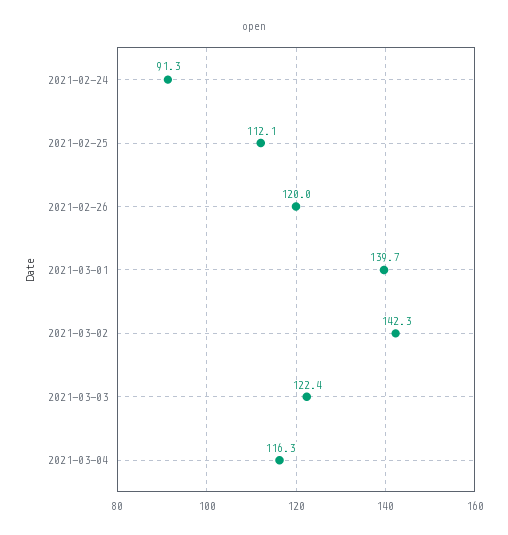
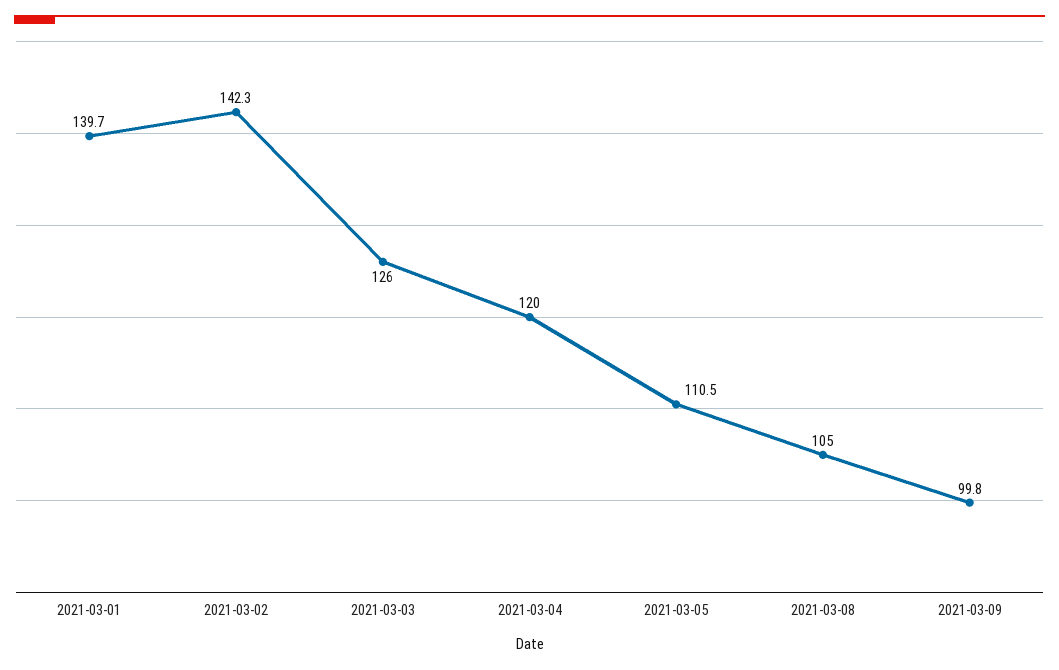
2021-02-24: 91.3 -> none
2021-02-25: 112.1 -> none
2021-02-26: 120 -> none
2021-03-03: 122.4 -> 126
2021-03-04: 116.3 -> 120
2021-03-05: none -> 110.5
2021-03-08: none -> 105
2021-03-09: none -> 99.8

